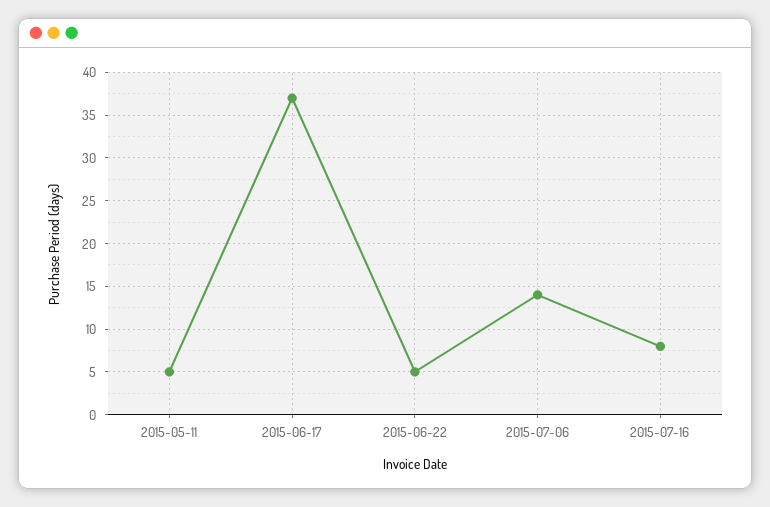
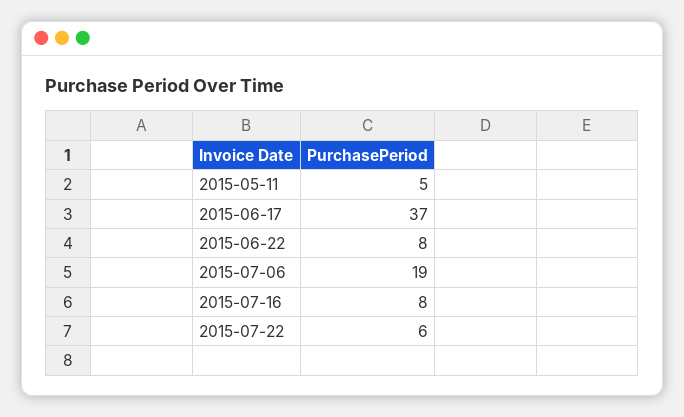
2015-06-22: 5 -> 8
2015-07-06: 14 -> 19
2015-07-22: none -> 6

